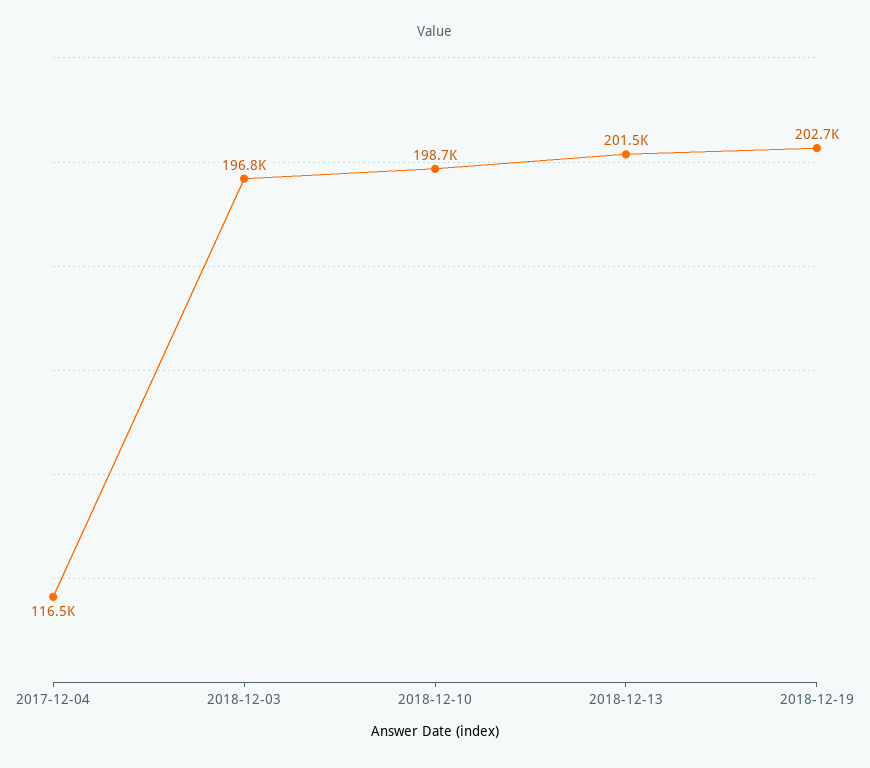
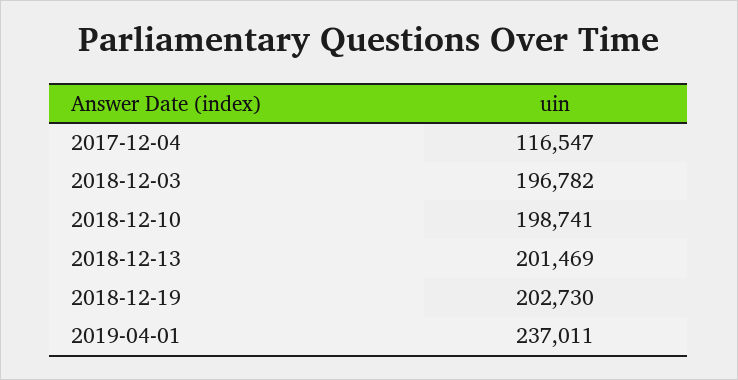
2019-04-01: none -> 237011

